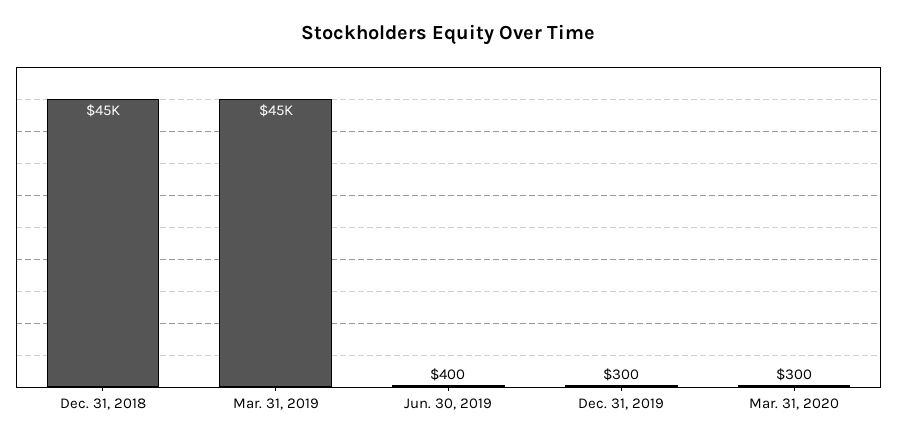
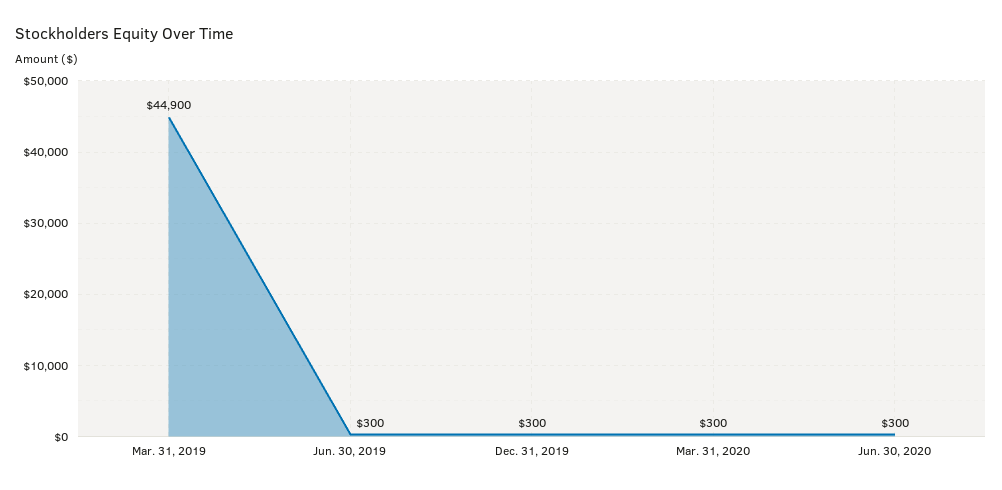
Dec. 31, 2018: 45000 -> none
Jun. 30, 2019: 400 -> 300
Jun. 30, 2020: none -> 300

